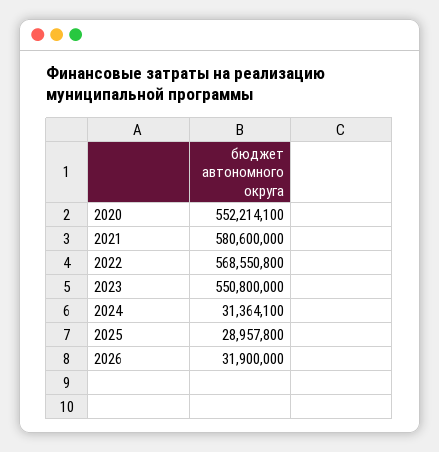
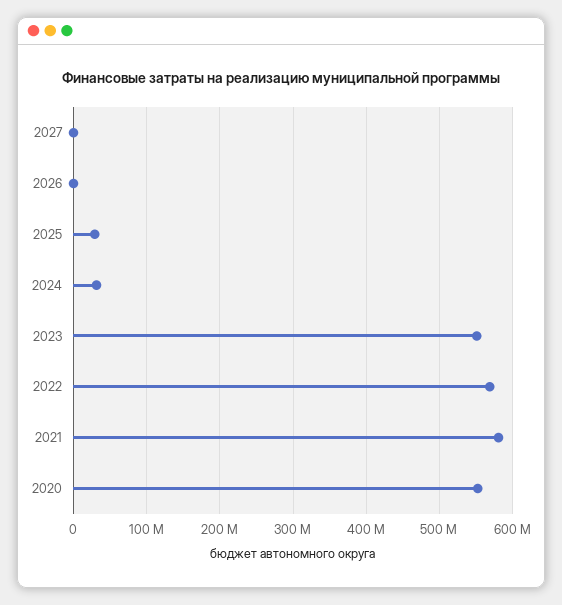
2026: 31900000 -> 0
2027: none -> 0

